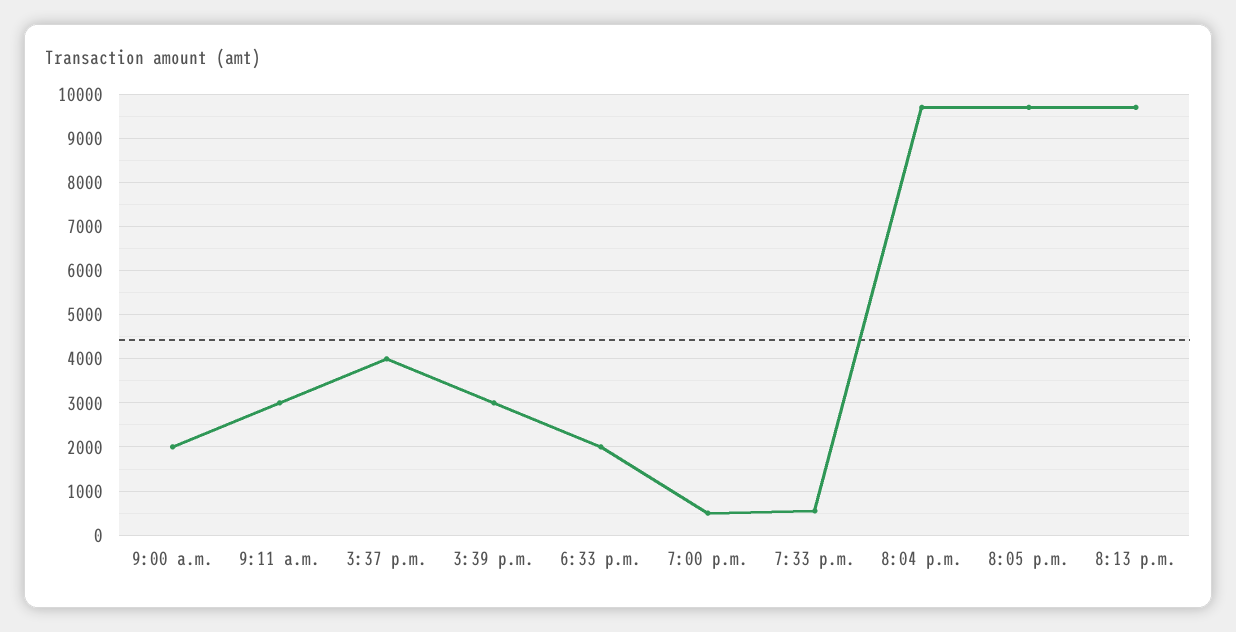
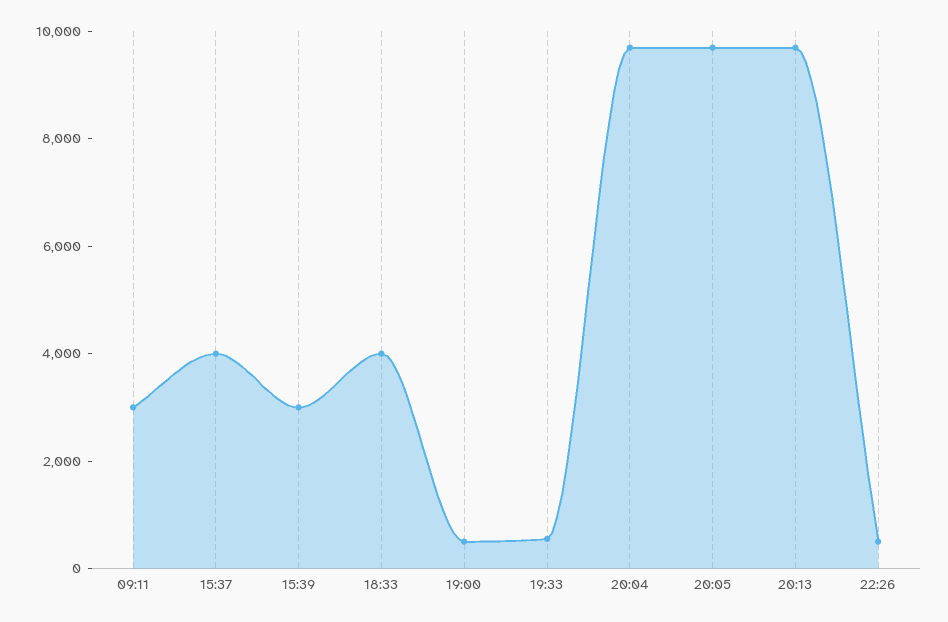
9:00 a.m.: 2000 -> none
6:33 p.m.: 2000 -> 4000
22:26: none -> 500

